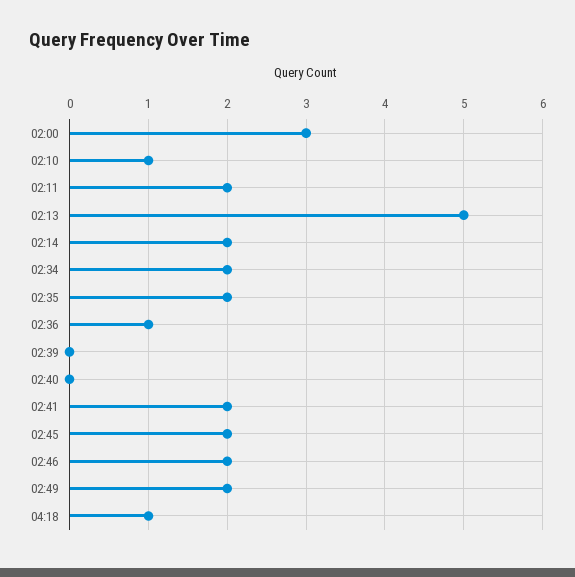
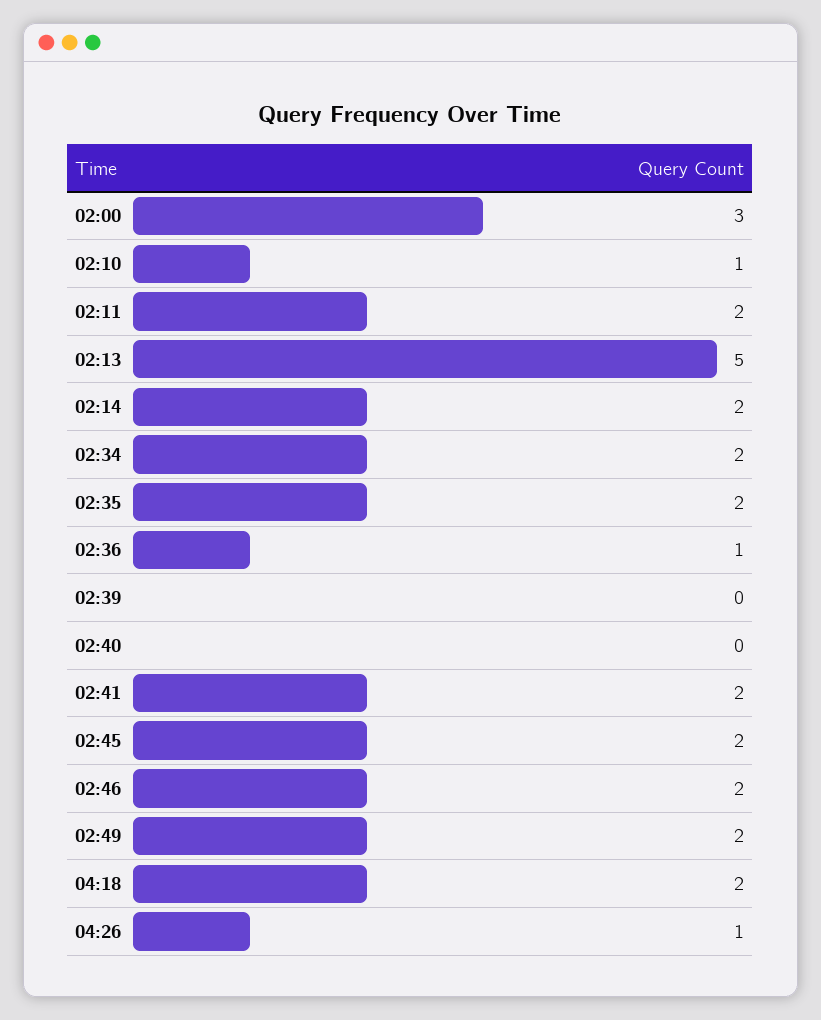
04:18: 1 -> 2
04:26: none -> 1

